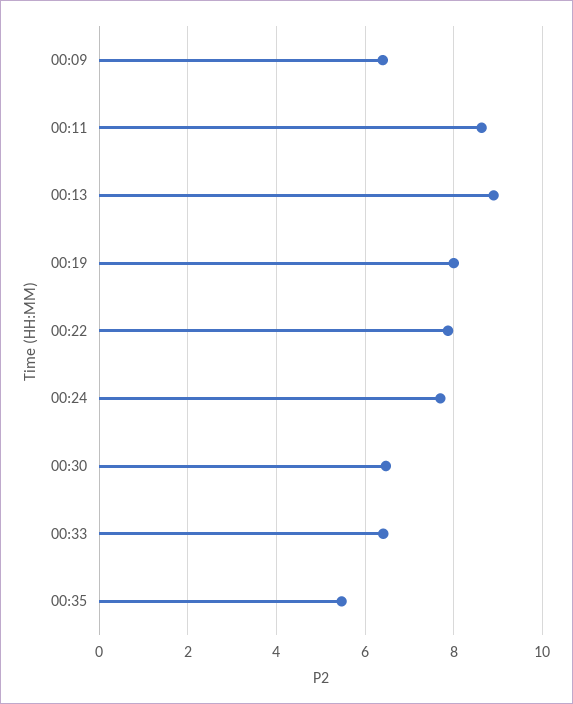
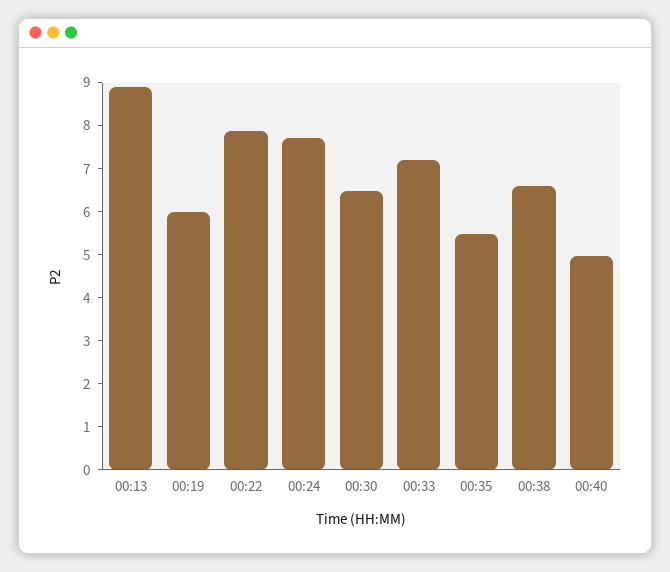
00:09: 6.4 -> none
00:11: 8.6 -> none
00:19: 8 -> 6
00:33: 6.4 -> 7.2
00:38: none -> 6.6
00:40: none -> 5

